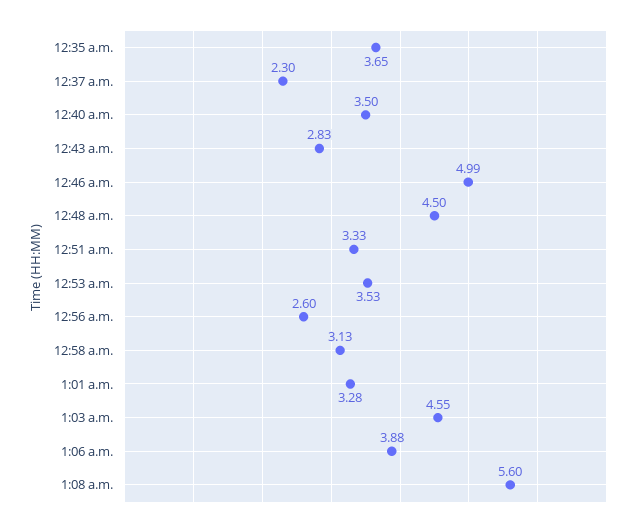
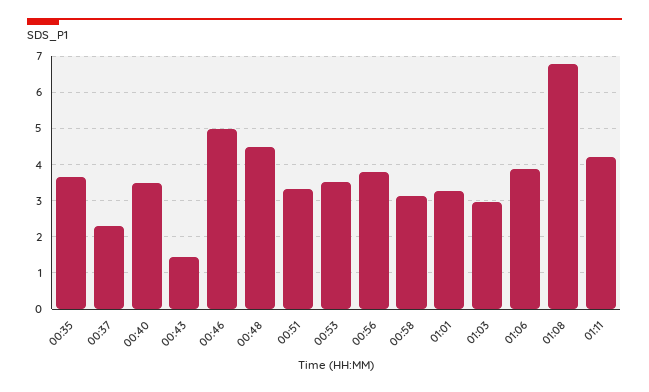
12:43 a.m.: 2.83 -> 1.4
12:56 a.m.: 2.6 -> 3.8
1:03 a.m.: 4.55 -> 3
1:08 a.m.: 5.6 -> 6.8
01:11: none -> 4.2

